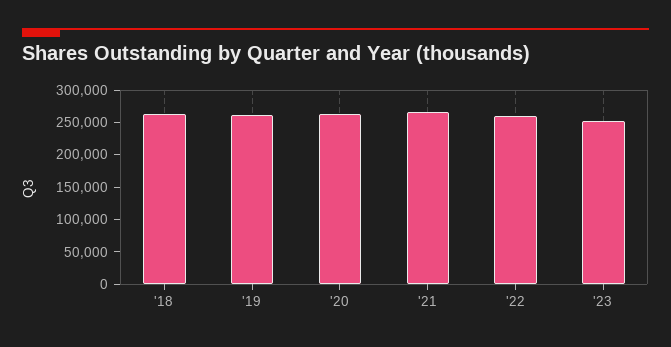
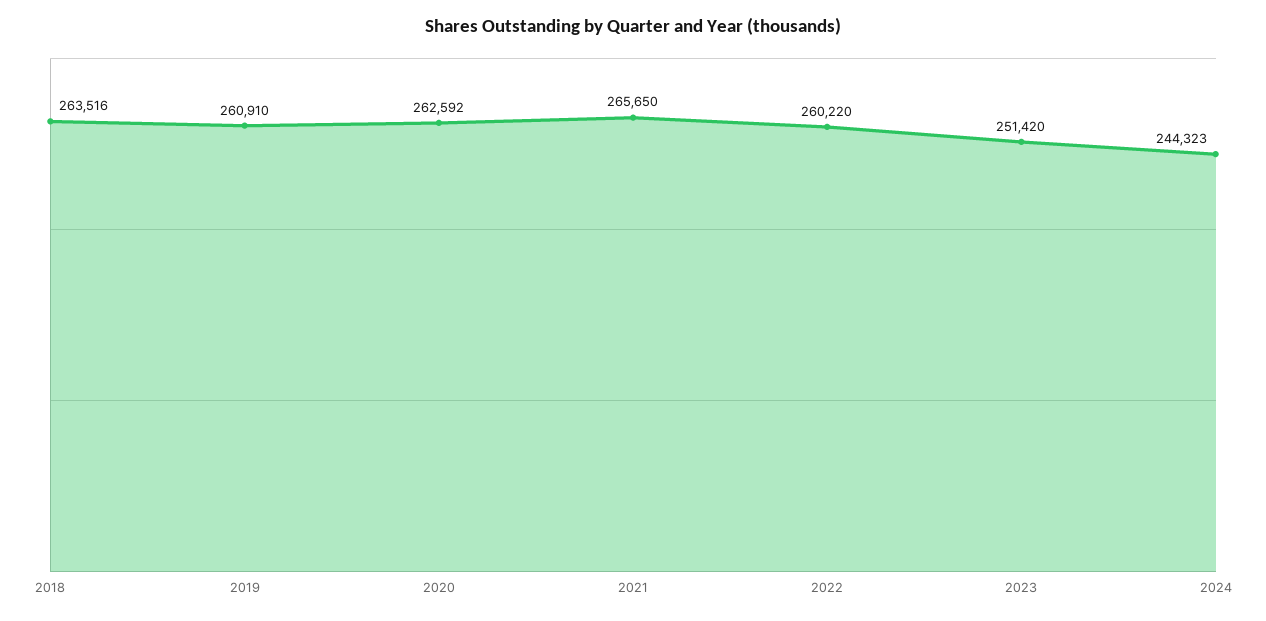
2024: none -> 244323

